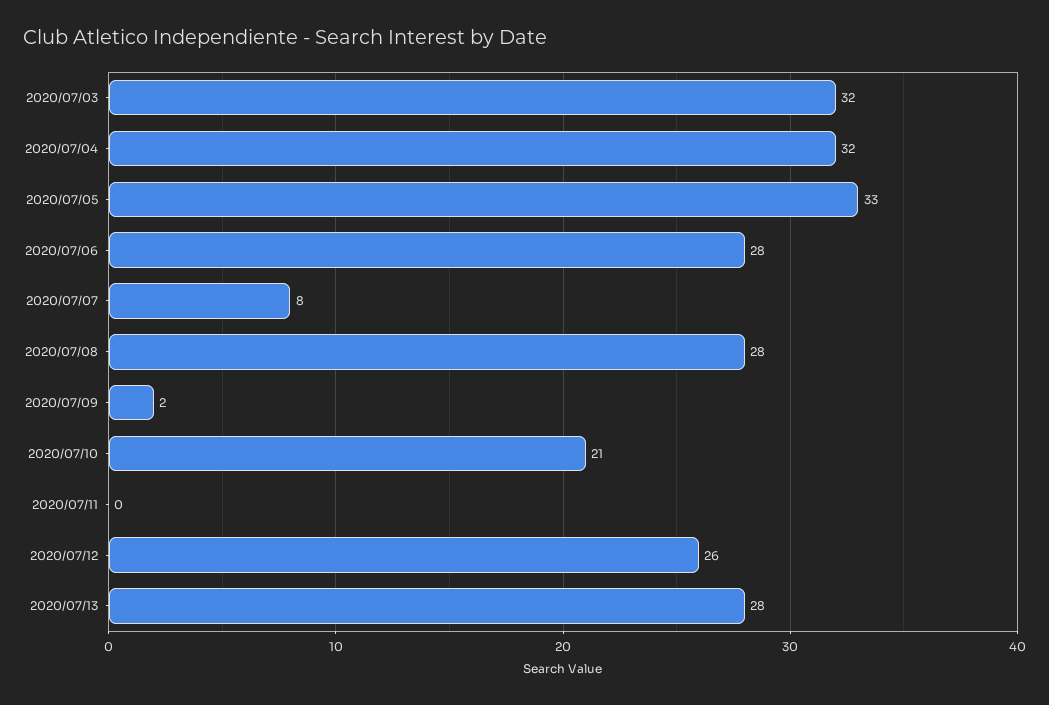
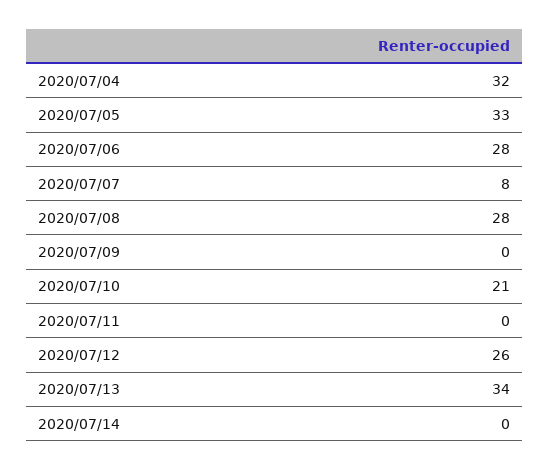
2020/07/03: 32 -> none
2020/07/09: 2 -> 0
2020/07/13: 28 -> 34
2020/07/14: none -> 0

